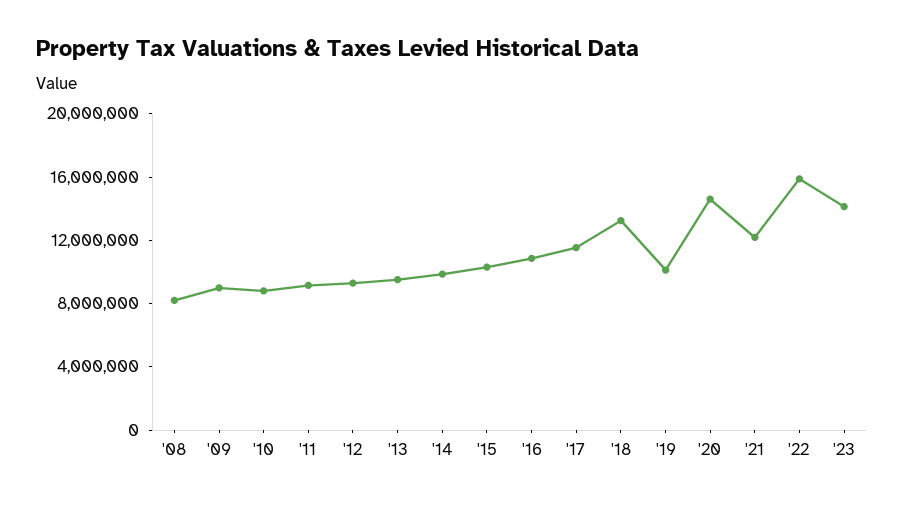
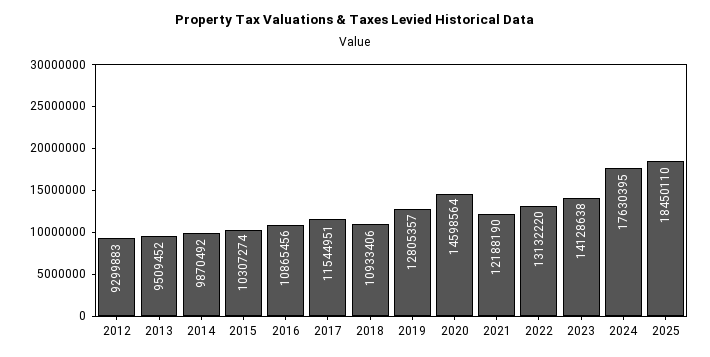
'08: 8000000 -> none
'09: 9000000 -> none
'10: 9000000 -> none
'11: 9000000 -> none
'18: 13000000 -> 10933406
'19: 10000000 -> 12805357
'22: 16000000 -> 13132220
2024: none -> 17630395
2025: none -> 18450110

